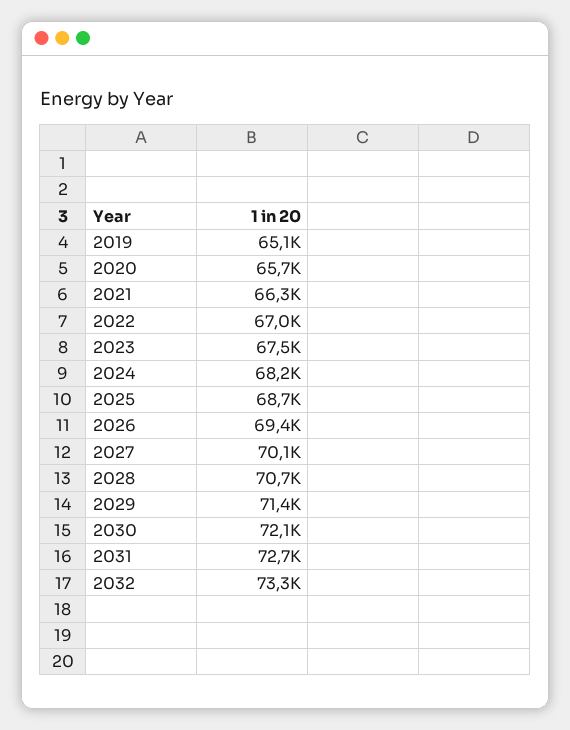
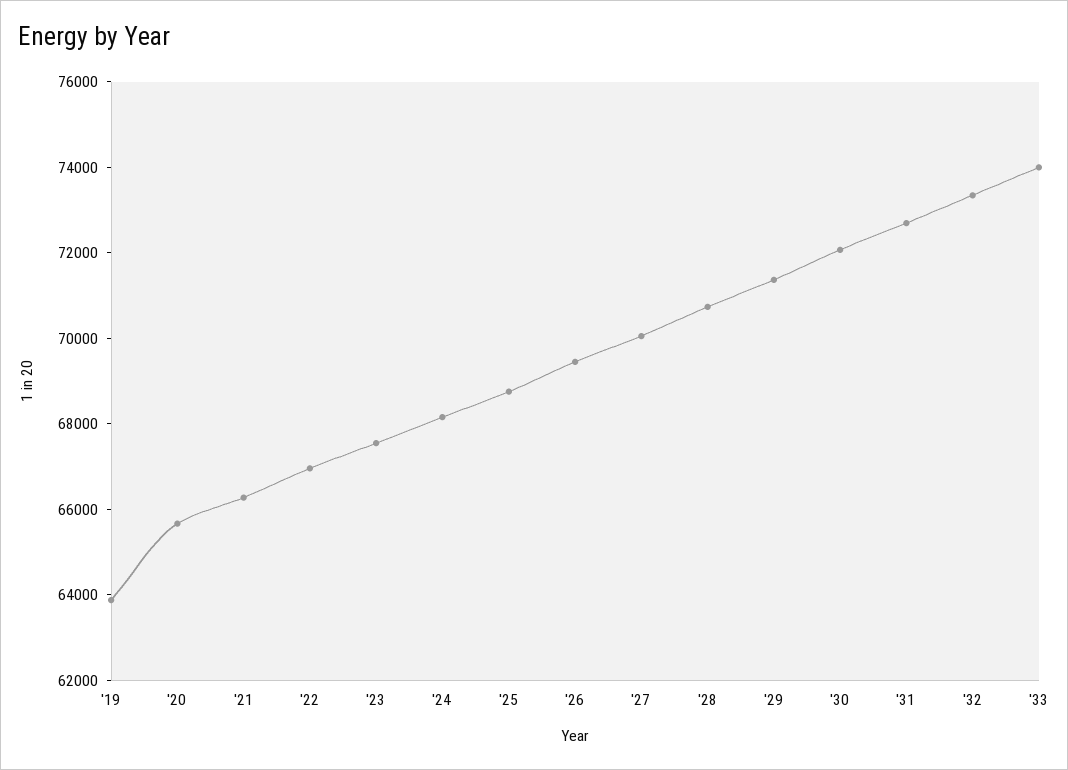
2019: 65100 -> 64000
'33: none -> 74000

